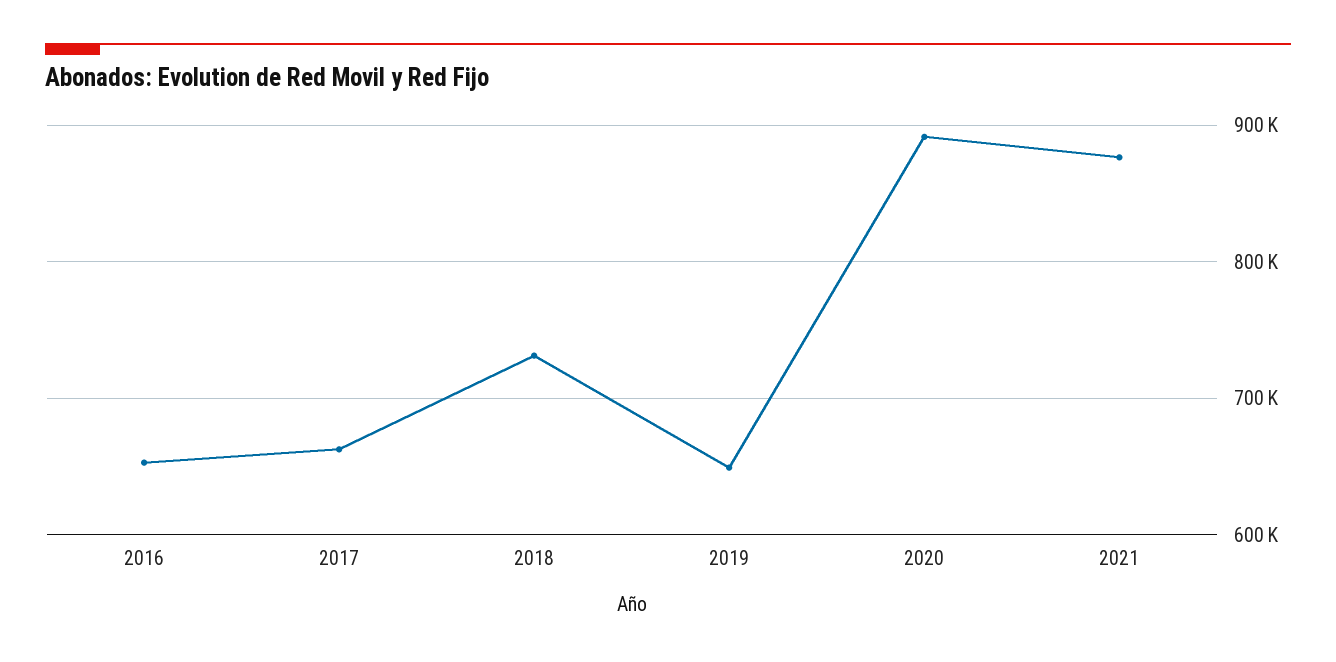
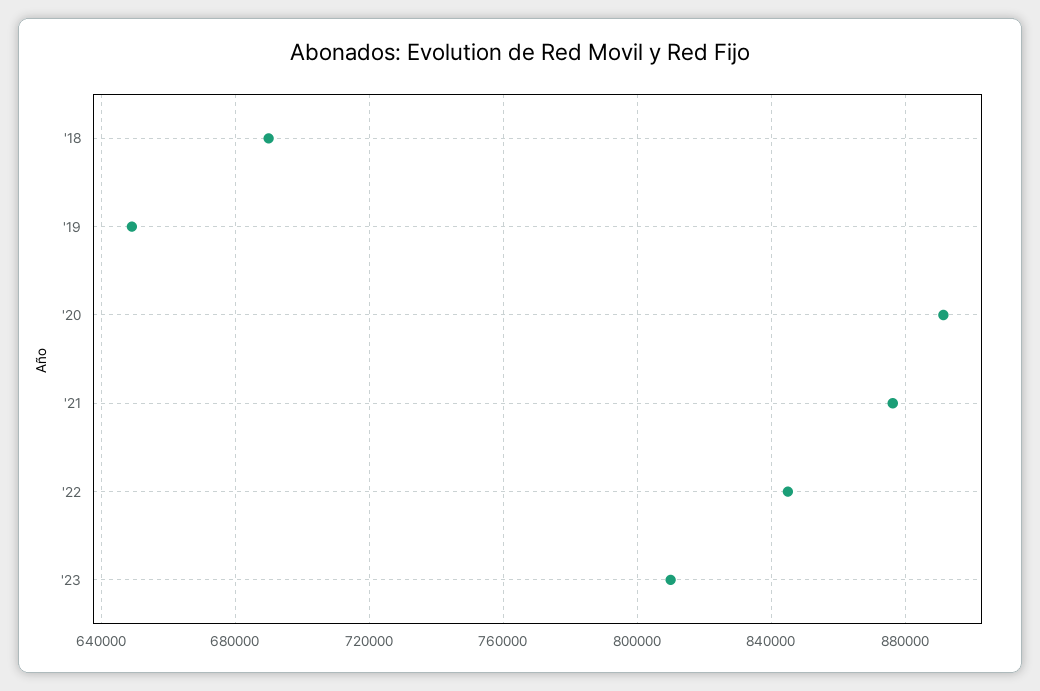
2016: 650000 -> none
2017: 660000 -> none
2018: 730000 -> 690000
'22: none -> 845000
'23: none -> 810000

